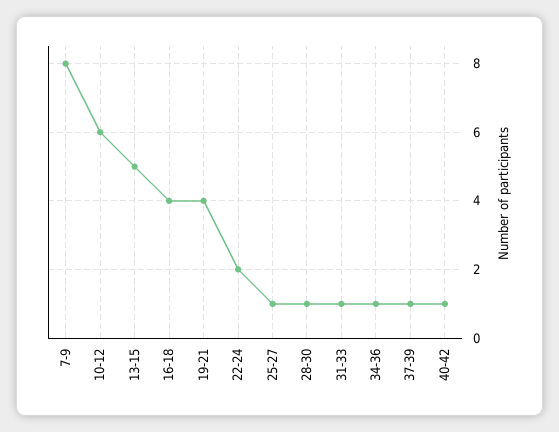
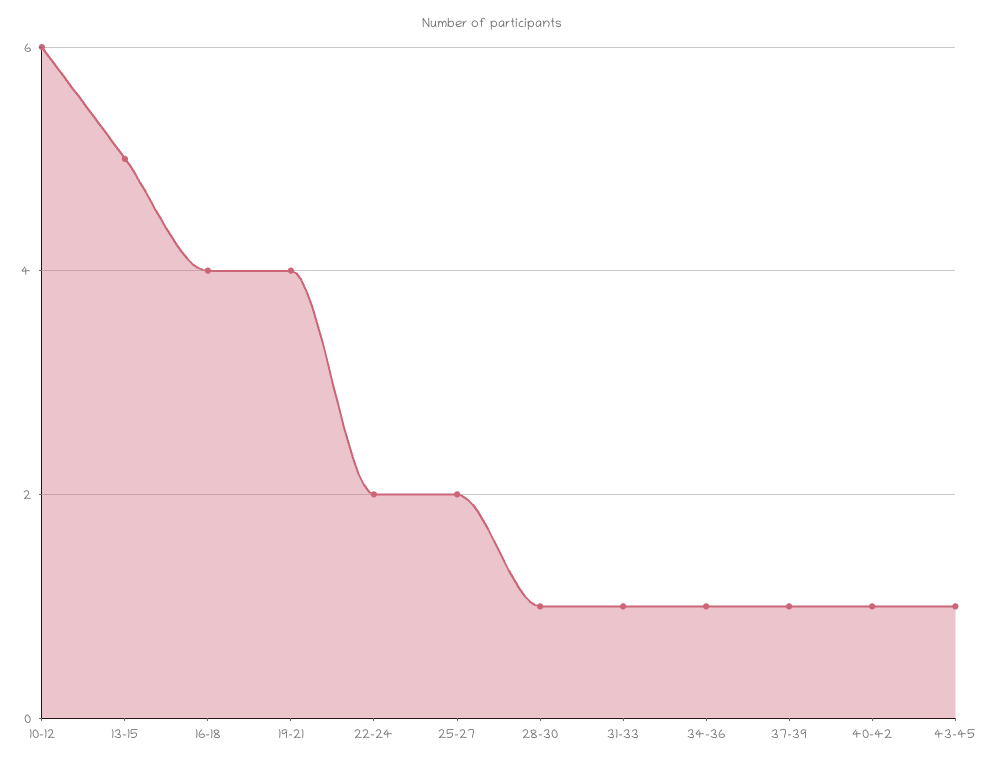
7-9: 8 -> none
25-27: 1 -> 2
43-45: none -> 1

